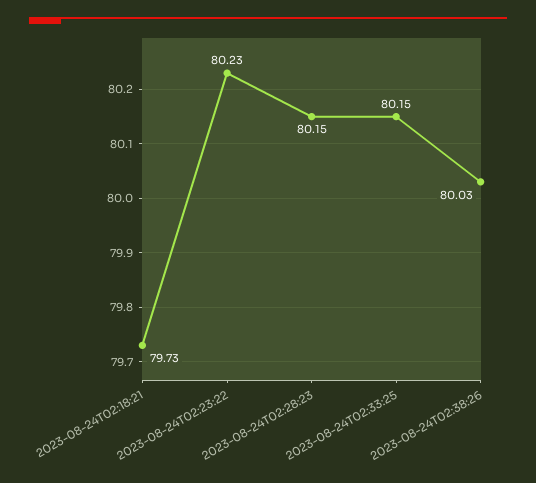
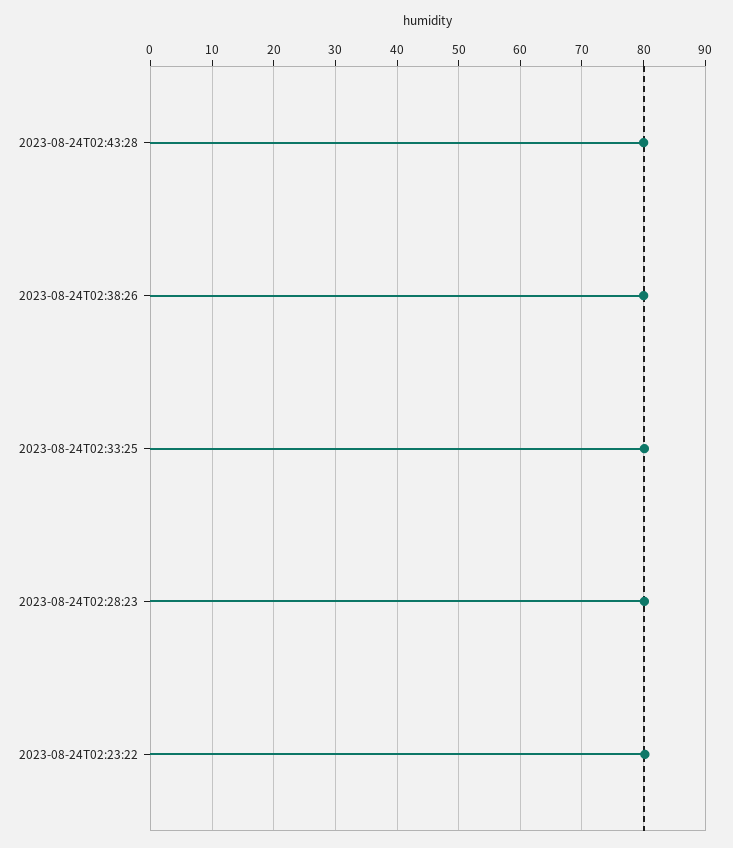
2023-08-24T02:18:21: 79.73 -> none
2023-08-24T02:43:28: none -> 80

